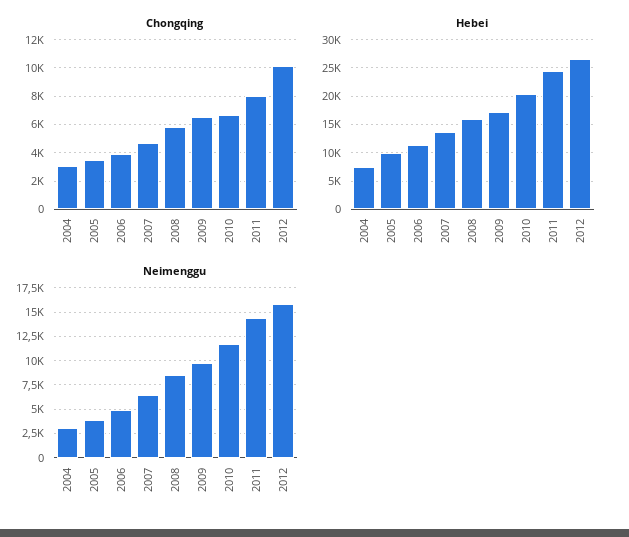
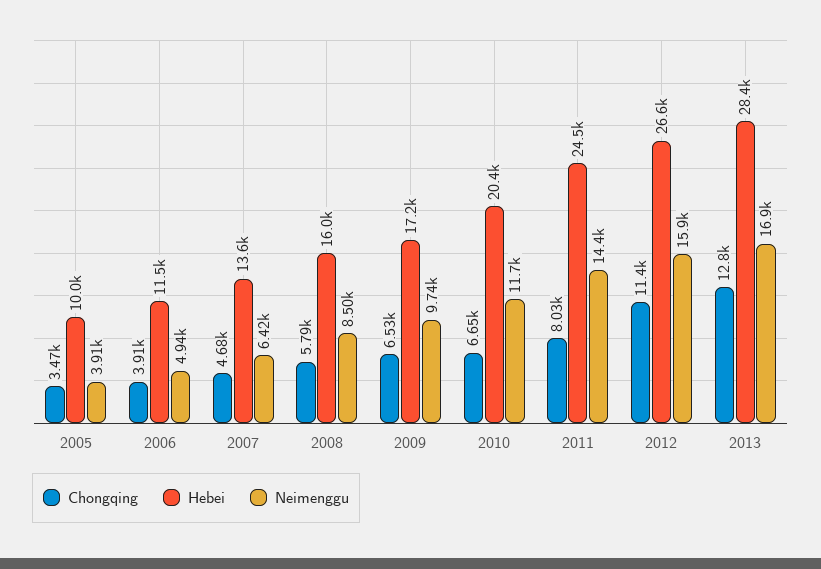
Chongqing, 2004: 3000 -> none
Chongqing, 2012: 10000 -> 11400
Hebei, 2004: 7500 -> none
Neimenggu, 2004: 2500 -> none
Chongqing, 2013: none -> 12800
Hebei, 2013: none -> 28400
Neimenggu, 2013: none -> 16900

